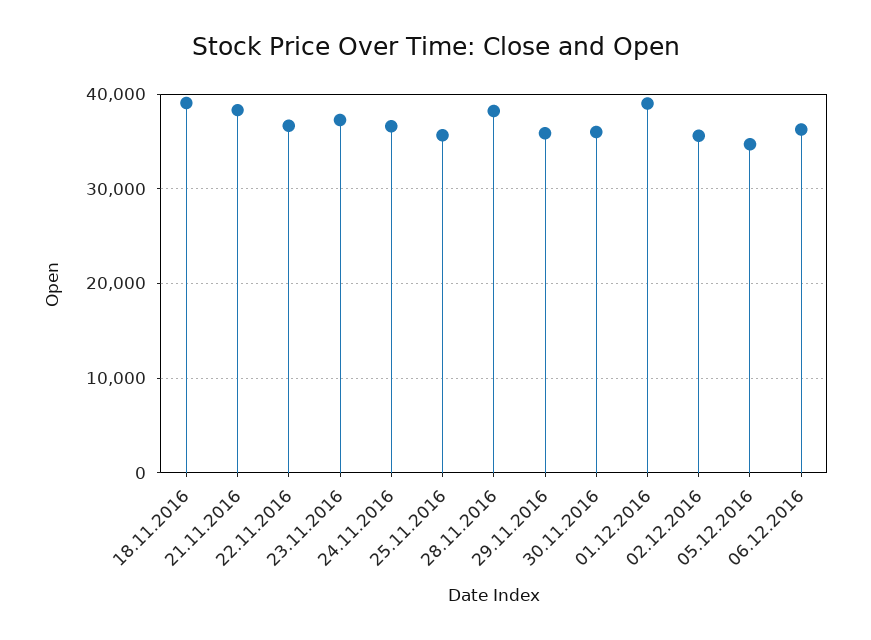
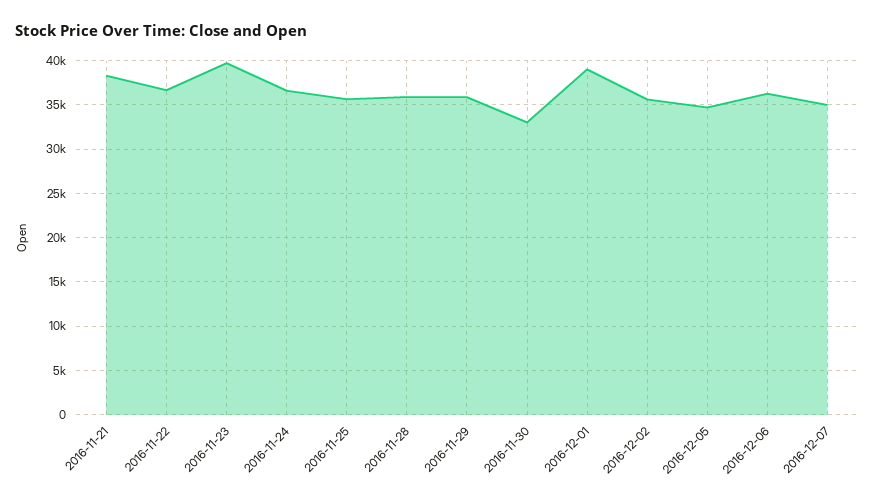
18.11.2016: 39000 -> none
23.11.2016: 37000 -> 40000
28.11.2016: 38000 -> 36000
30.11.2016: 36000 -> 33000
2016-12-07: none -> 35000

